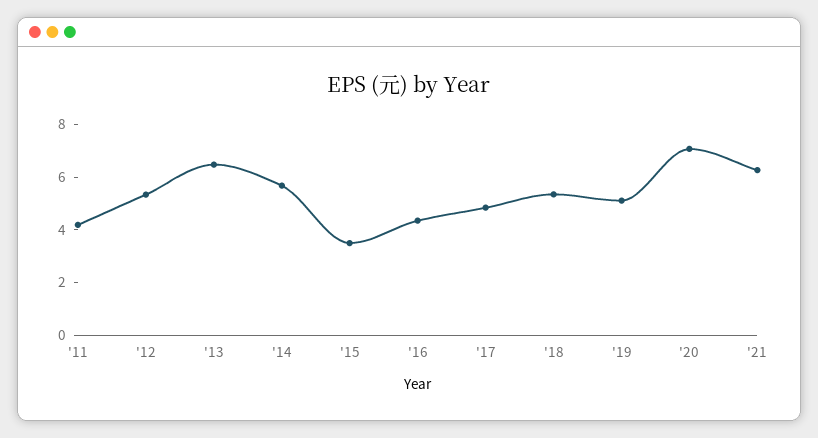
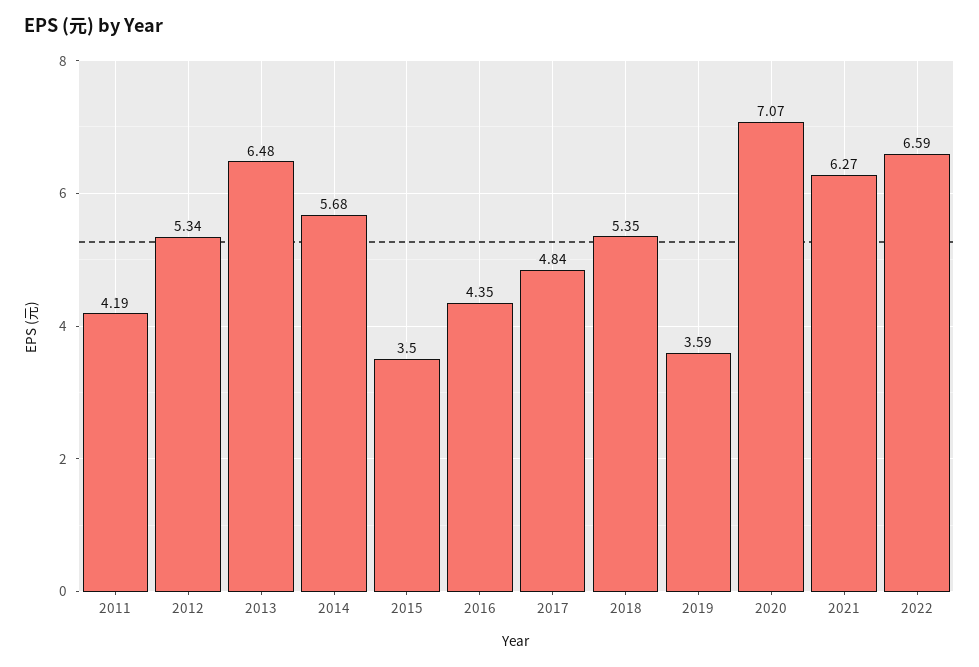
'19: 5 -> 3.59
2022: none -> 6.59

